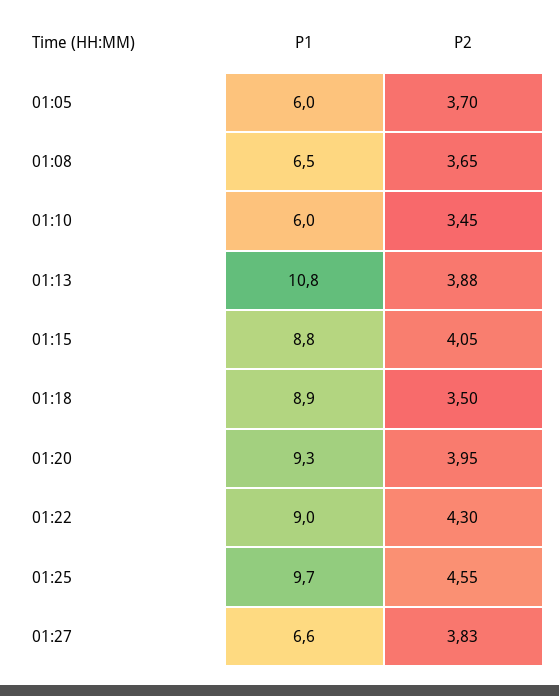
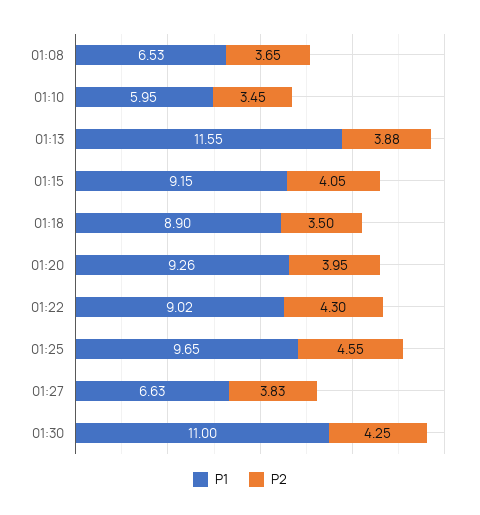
P1, 01:05: 6 -> none
P2, 01:05: 3.7 -> none
P1, 01:13: 10.8 -> 11.55
P1, 01:15: 8.8 -> 9.15
P1, 01:30: none -> 11
P2, 01:30: none -> 4.25

